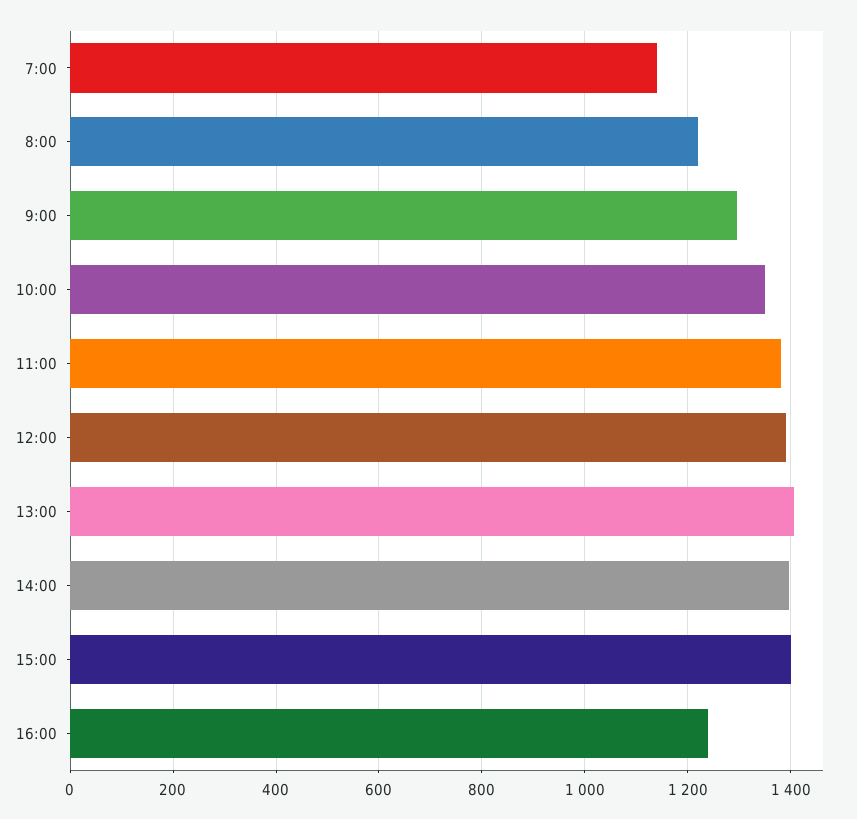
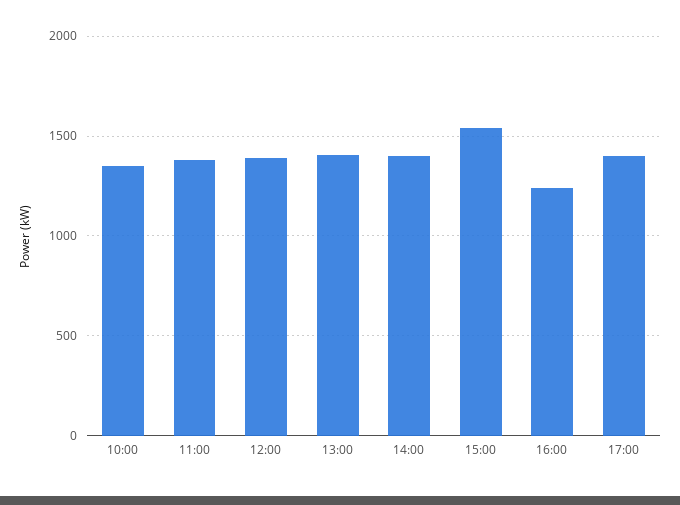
7:00: 1140 -> none
8:00: 1220 -> none
9:00: 1300 -> none
15:00: 1400 -> 1550
17:00: none -> 1400

